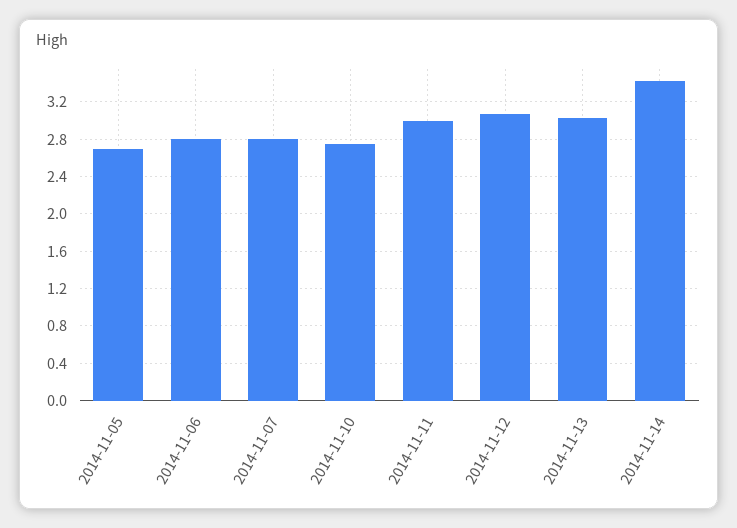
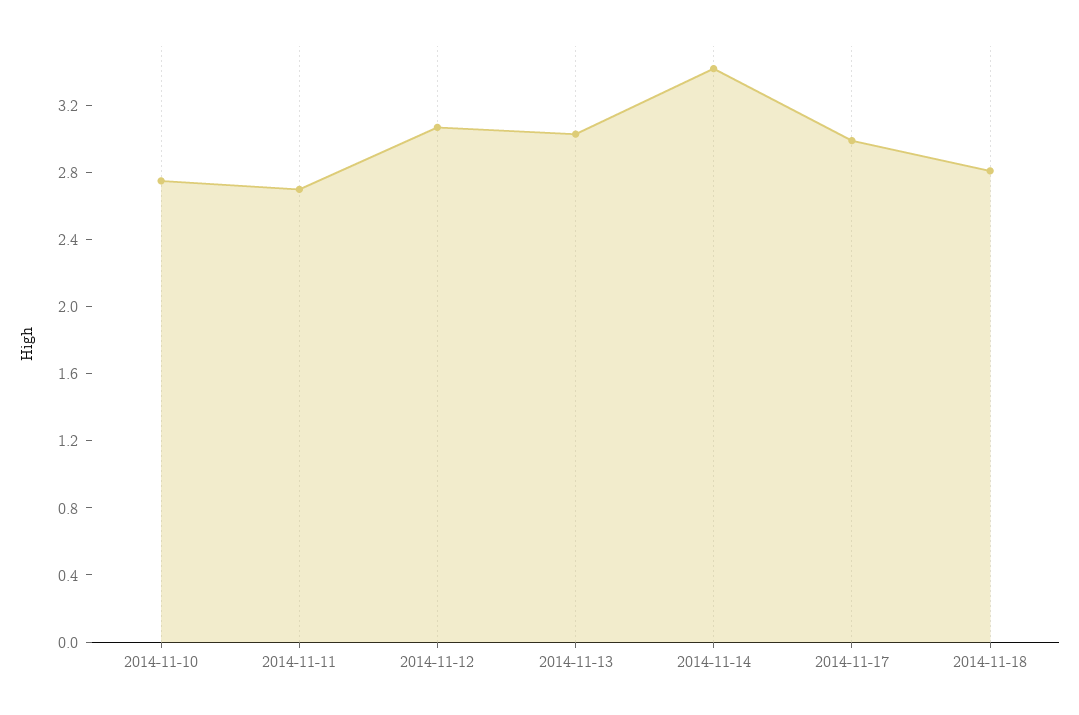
2014-11-05: 2.7 -> none
2014-11-06: 2.8 -> none
2014-11-07: 2.8 -> none
2014-11-11: 3 -> 2.7
2014-11-17: none -> 3
2014-11-18: none -> 2.8

